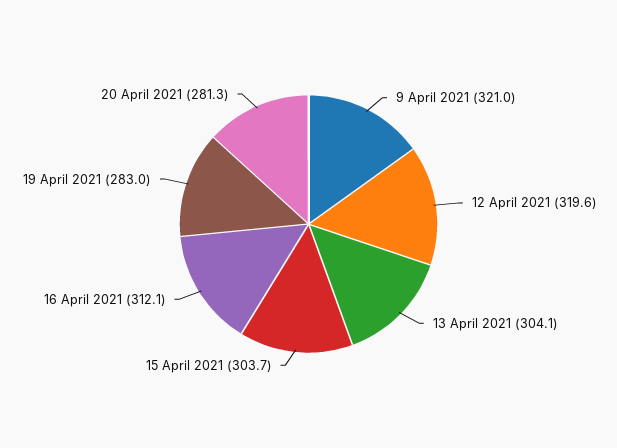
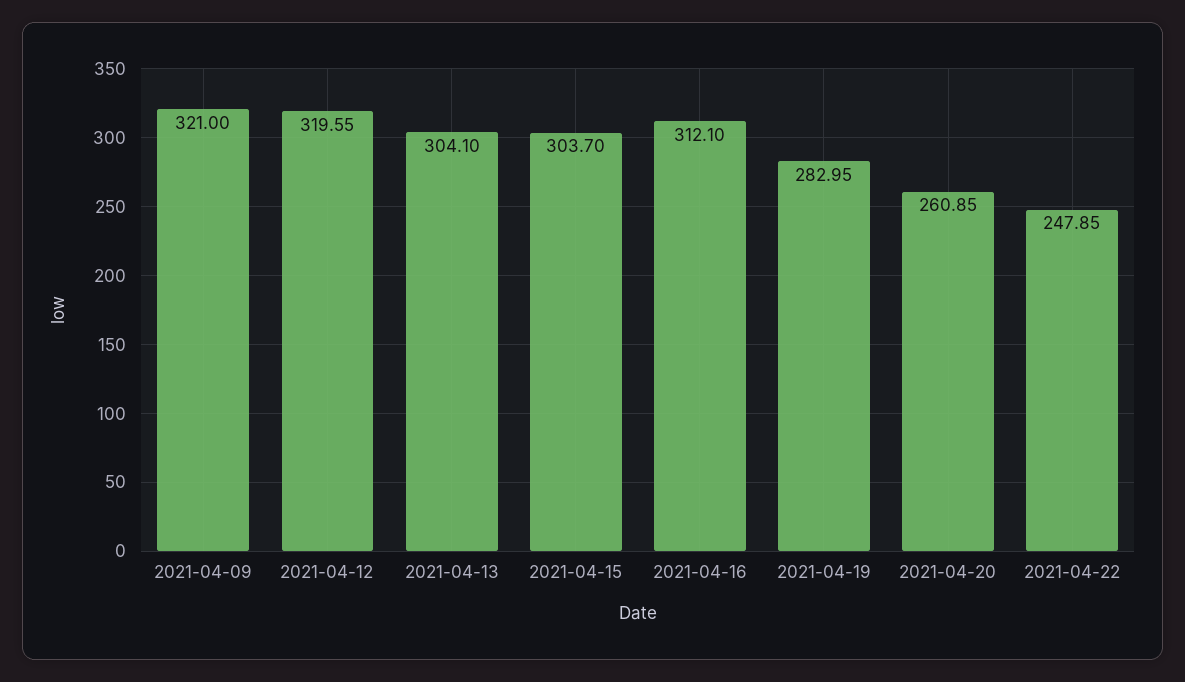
20 April 2021: 281.3 -> 260.85
2021-04-22: none -> 247.85

